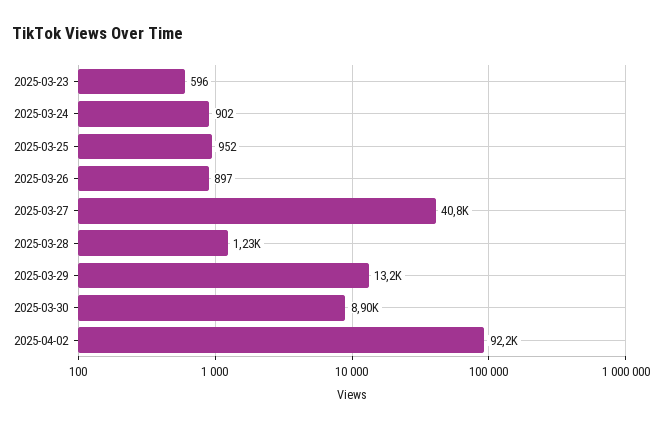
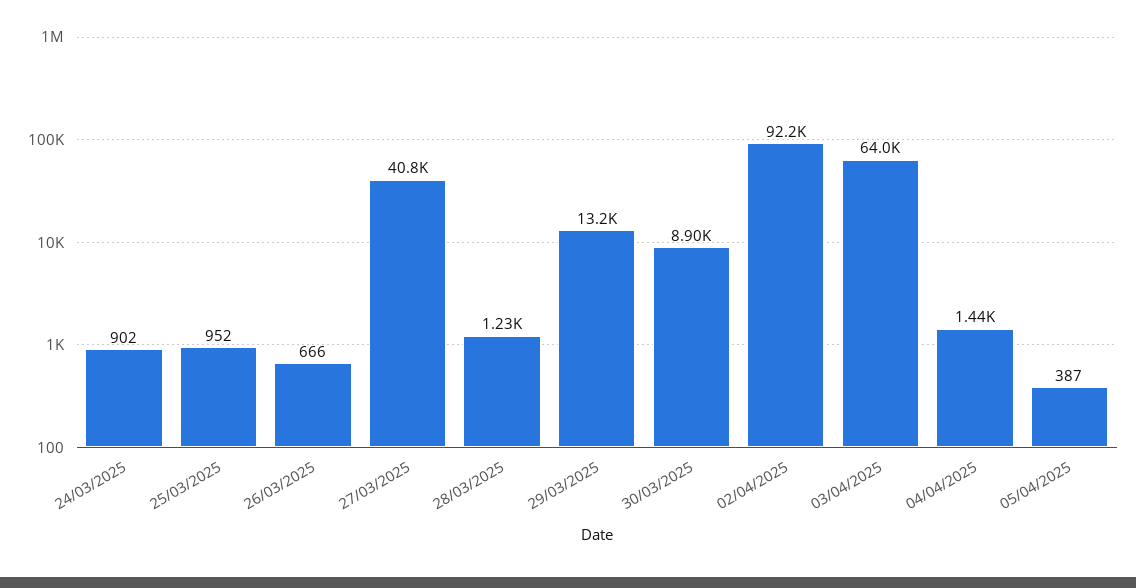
2025-03-23: 596 -> none
2025-03-26: 897 -> 666
03/04/2025: none -> 64000
04/04/2025: none -> 1440
05/04/2025: none -> 387

